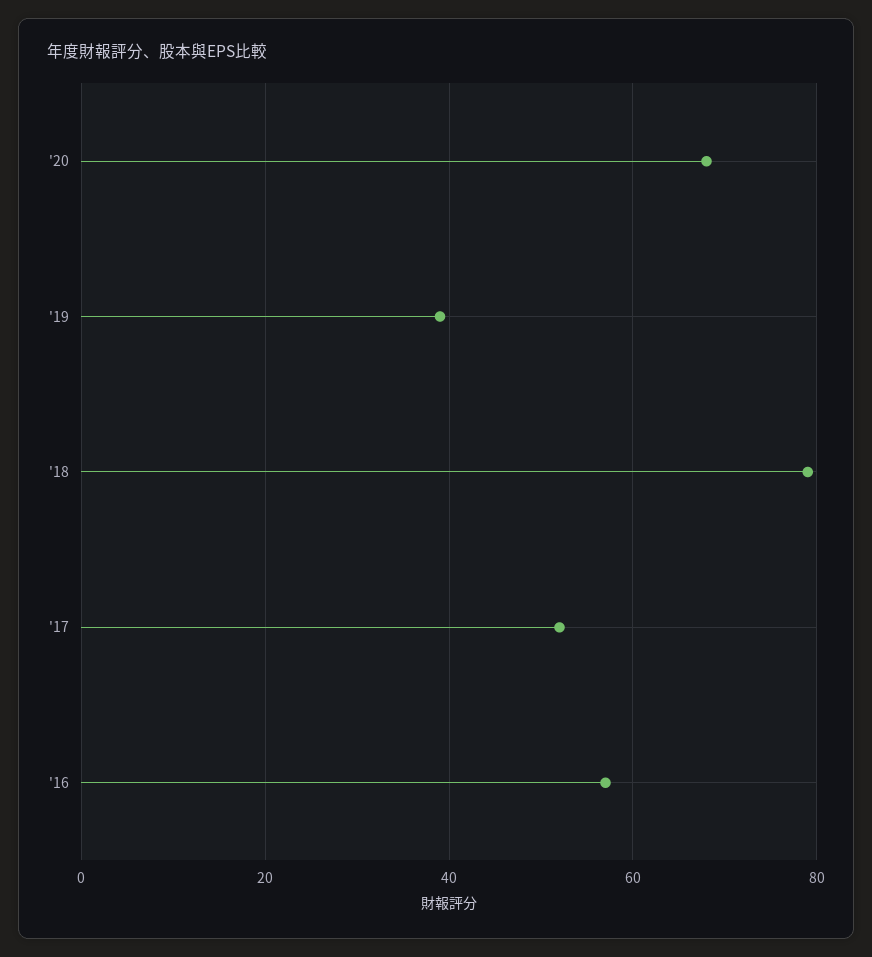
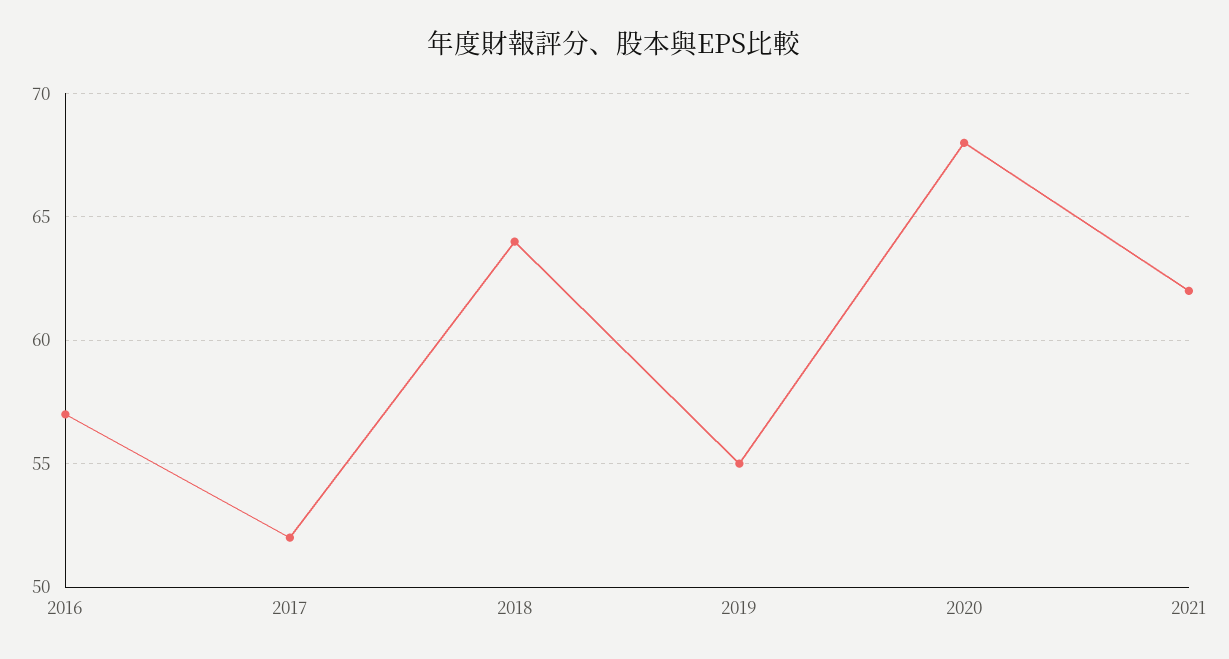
'19: 40 -> 55
'18: 80 -> 64
2021: none -> 62

